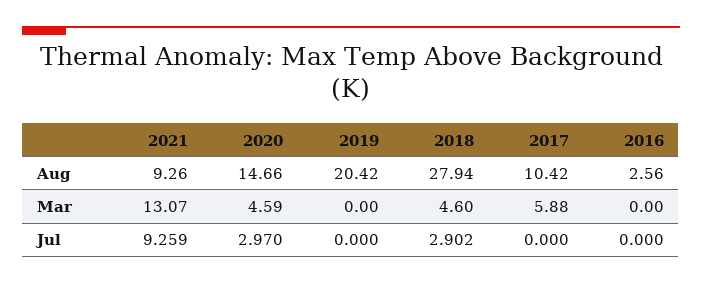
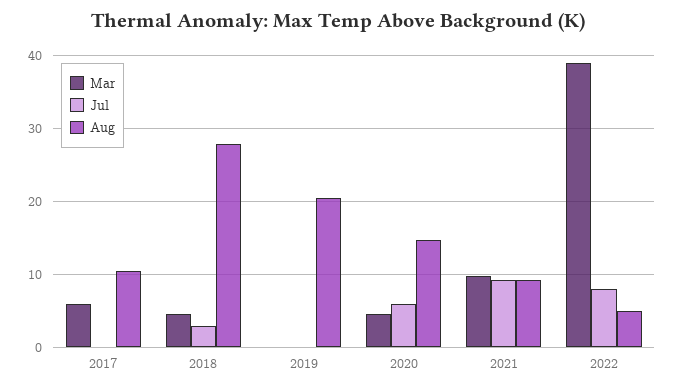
Aug, 2016: 2.56 -> none
Mar, 2021: 13.07 -> 10
Mar, 2016: 0 -> none
Jul, 2020: 2.97 -> 6
Jul, 2016: 0 -> none
Mar, 2022: none -> 39
Jul, 2022: none -> 8
Aug, 2022: none -> 5

